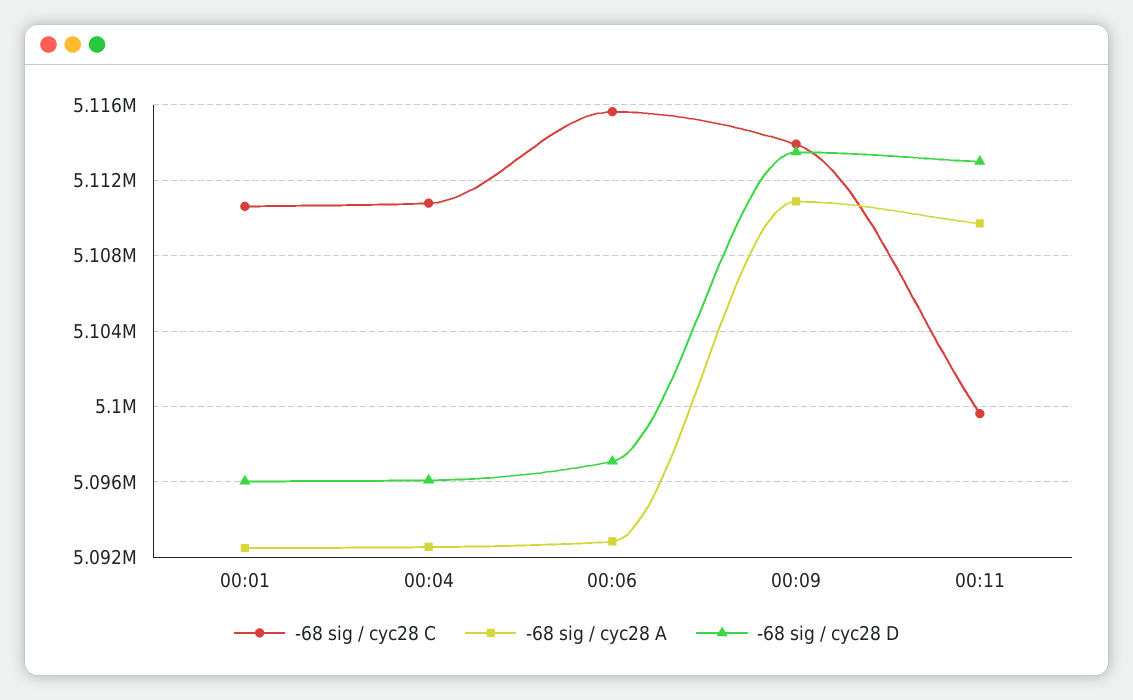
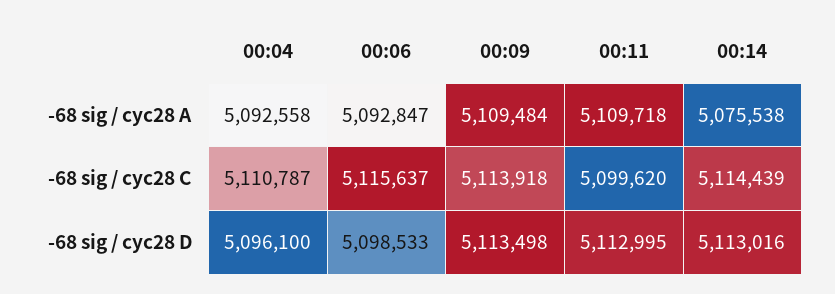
-68 sig / cyc28 C, 00:01: 5110500 -> none
-68 sig / cyc28 A, 00:01: 5092500 -> none
-68 sig / cyc28 D, 00:01: 5096000 -> none
-68 sig / cyc28 D, 00:06: 5097000 -> 5098533
-68 sig / cyc28 A, 00:09: 5111000 -> 5109484
-68 sig / cyc28 A, 00:14: none -> 5075538
-68 sig / cyc28 C, 00:14: none -> 5114439
-68 sig / cyc28 D, 00:14: none -> 5113016

